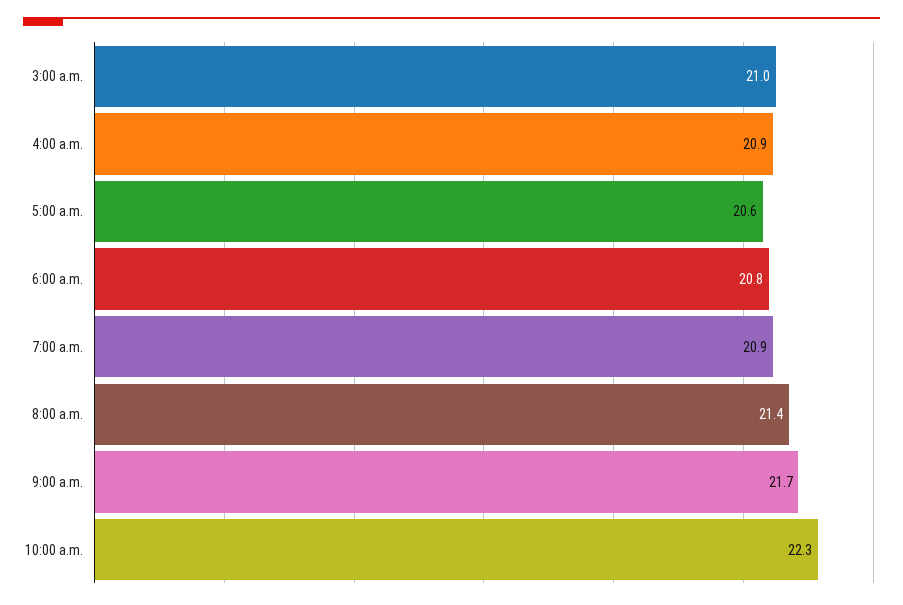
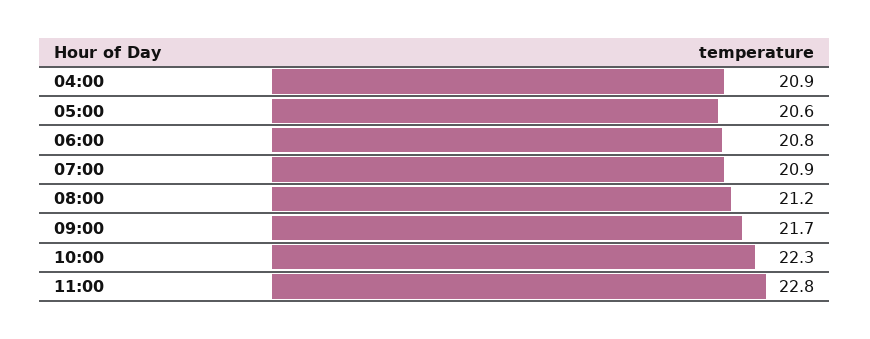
3:00 a.m.: 21 -> none
8:00 a.m.: 21.4 -> 21.2
11:00: none -> 22.8

